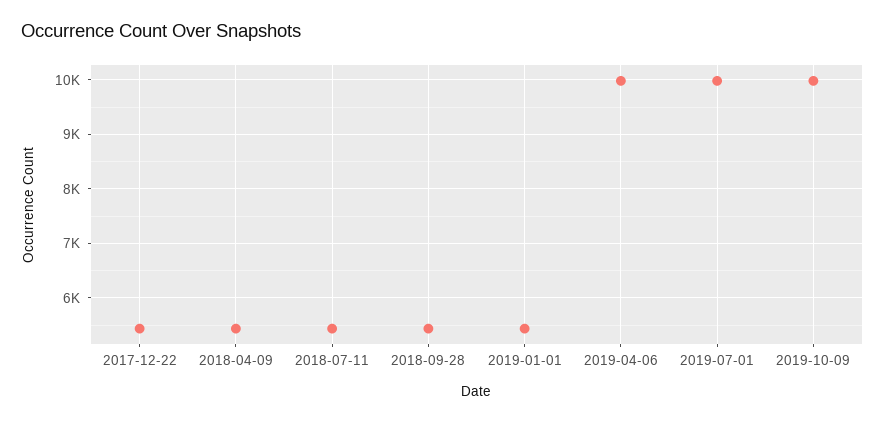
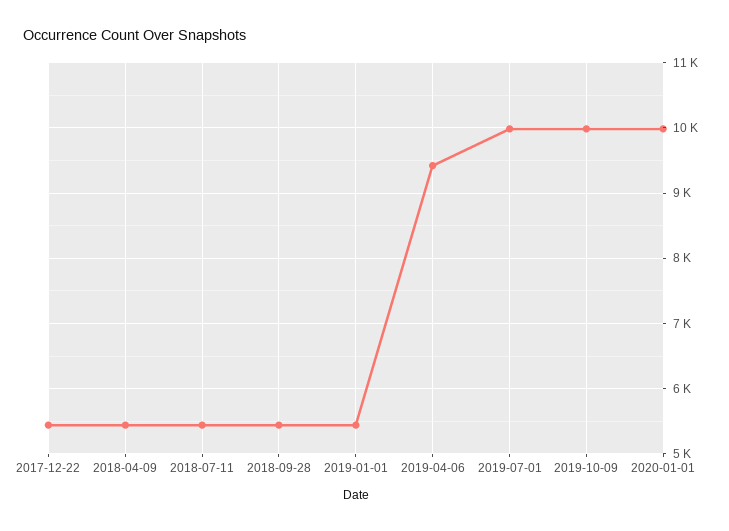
2019-04-06: 10000 -> 9400
2020-01-01: none -> 10000

